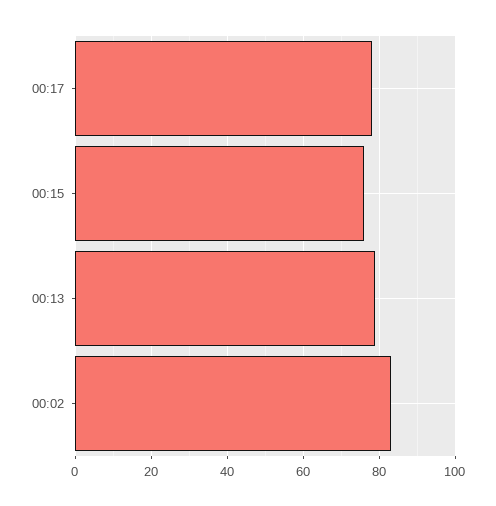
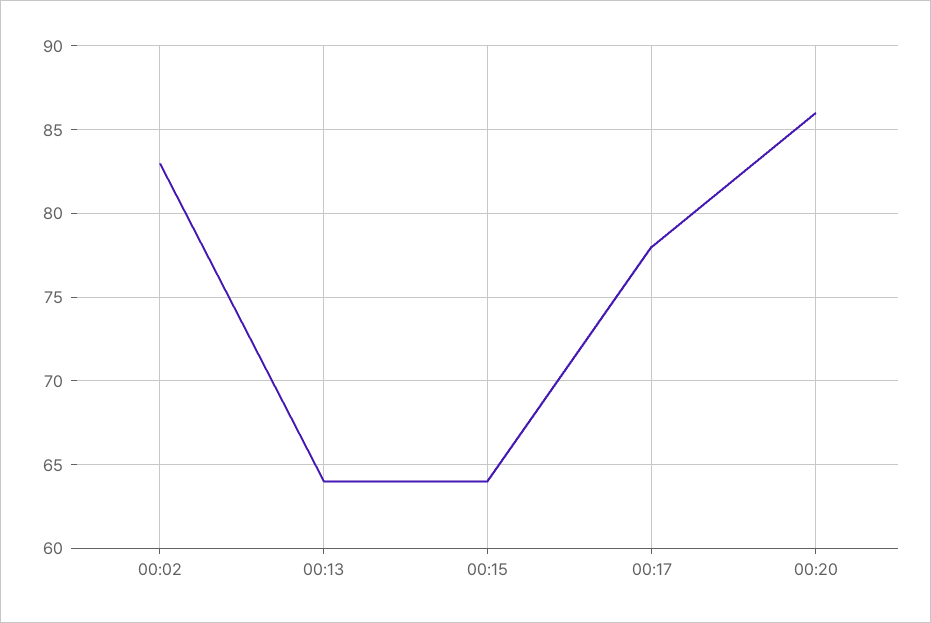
00:15: 75 -> 64
00:13: 80 -> 64
00:20: none -> 86

